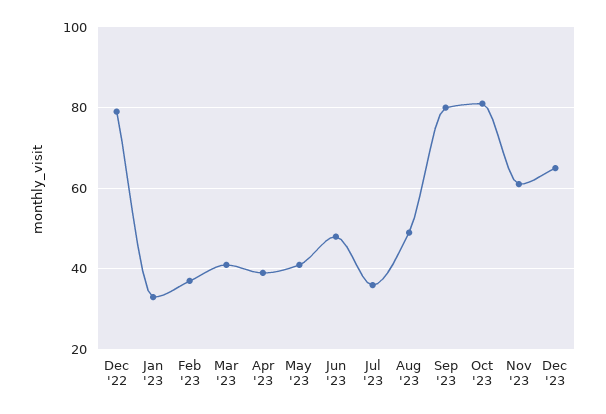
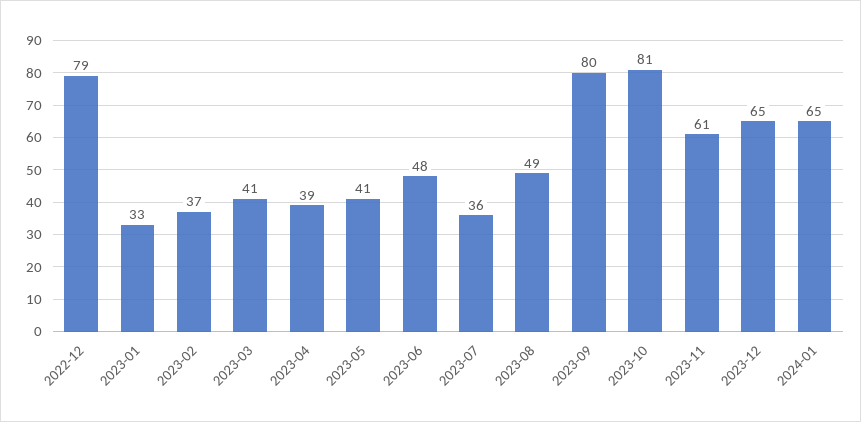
2024-01: none -> 65

